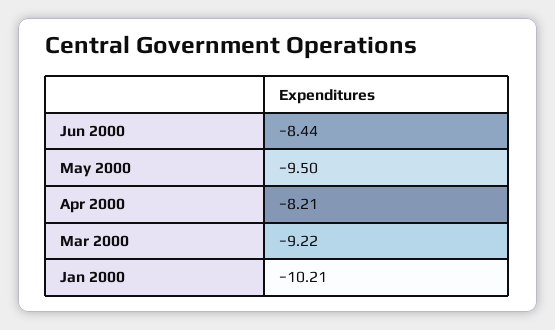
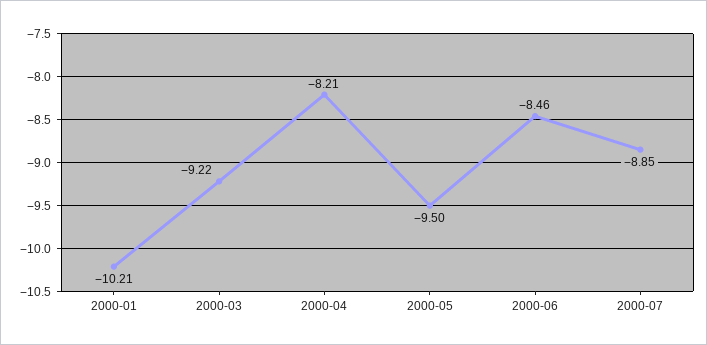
Jun 2000: -8.44 -> -8.46
2000-07: none -> -8.85

